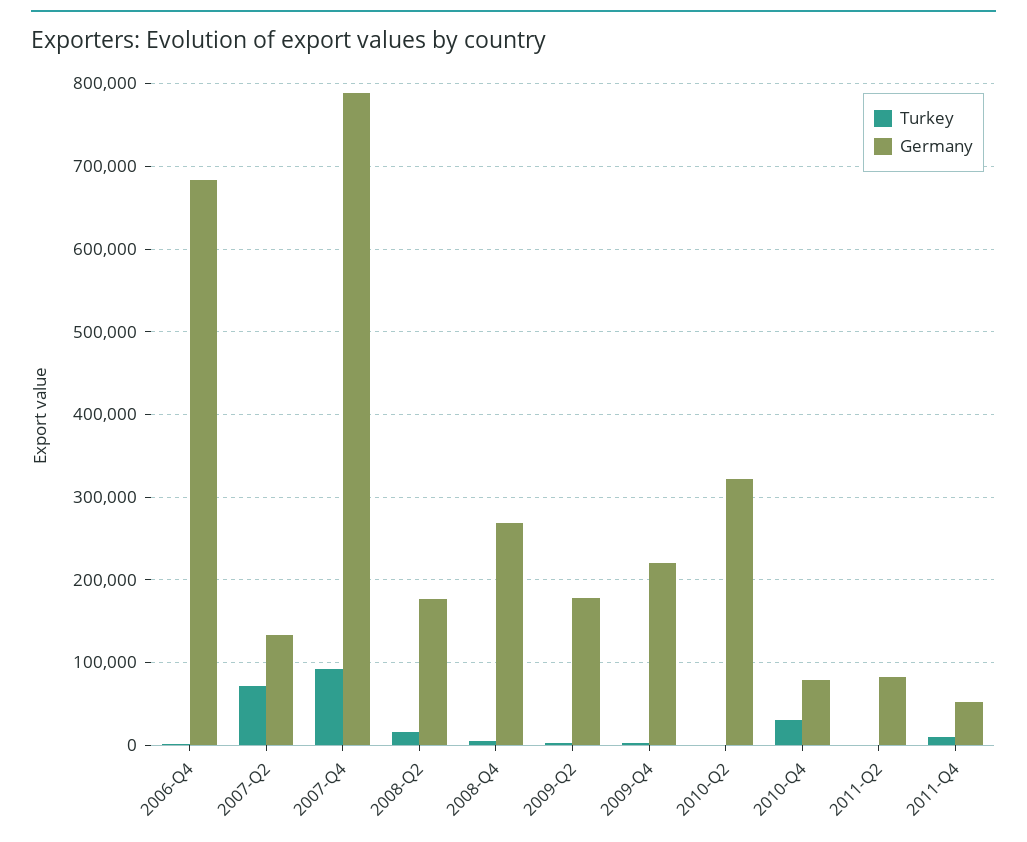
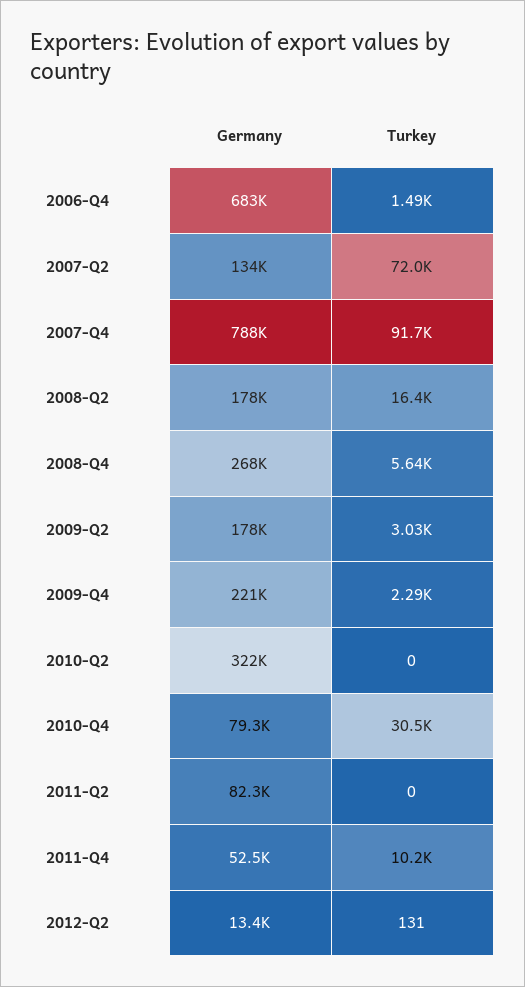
Germany, 2012-Q2: none -> 13400
Turkey, 2012-Q2: none -> 131

